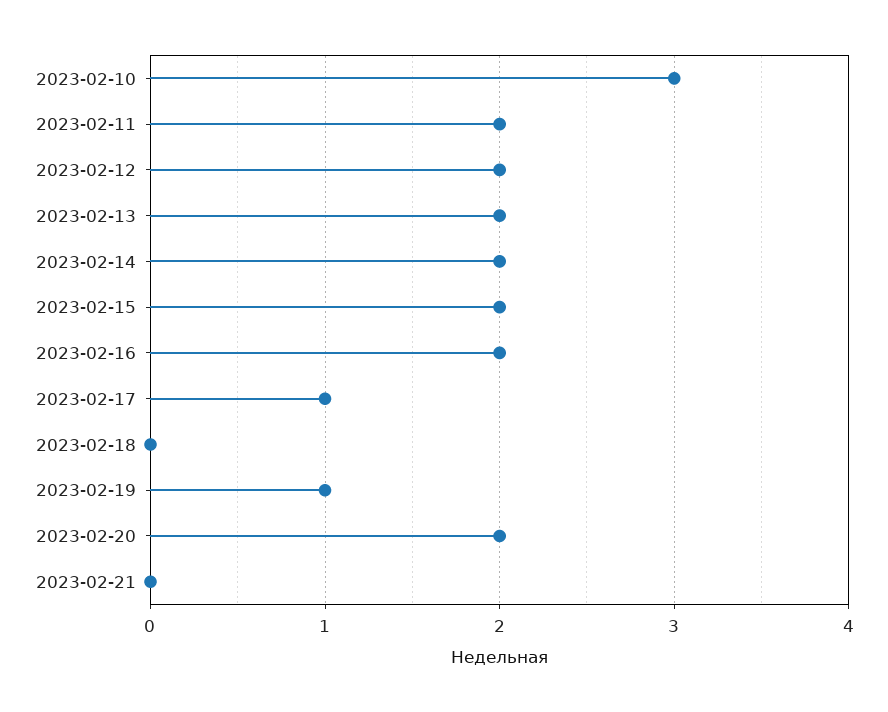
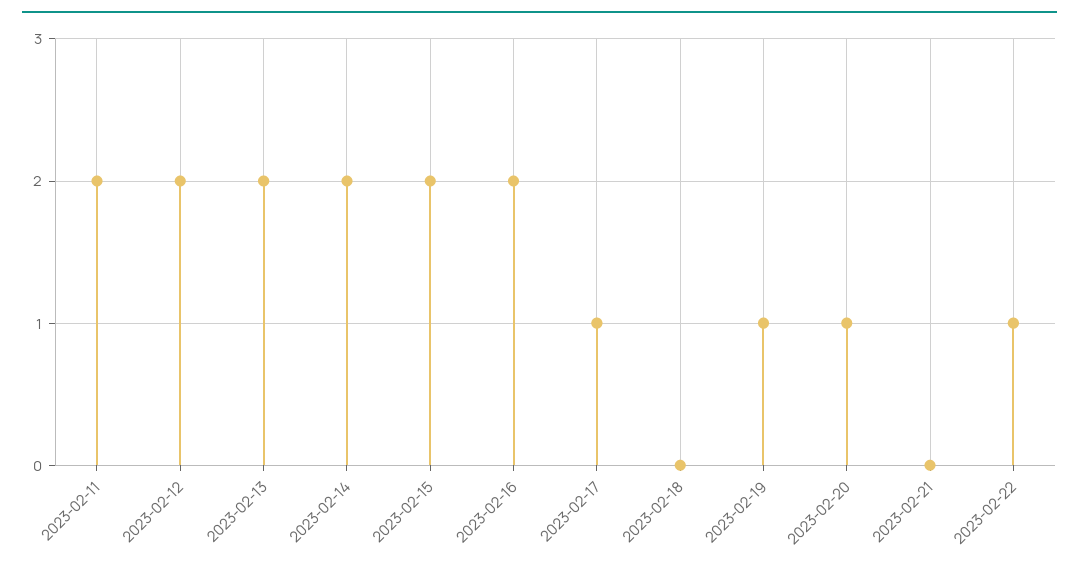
2023-02-10: 3 -> none
2023-02-20: 2 -> 1
2023-02-22: none -> 1

